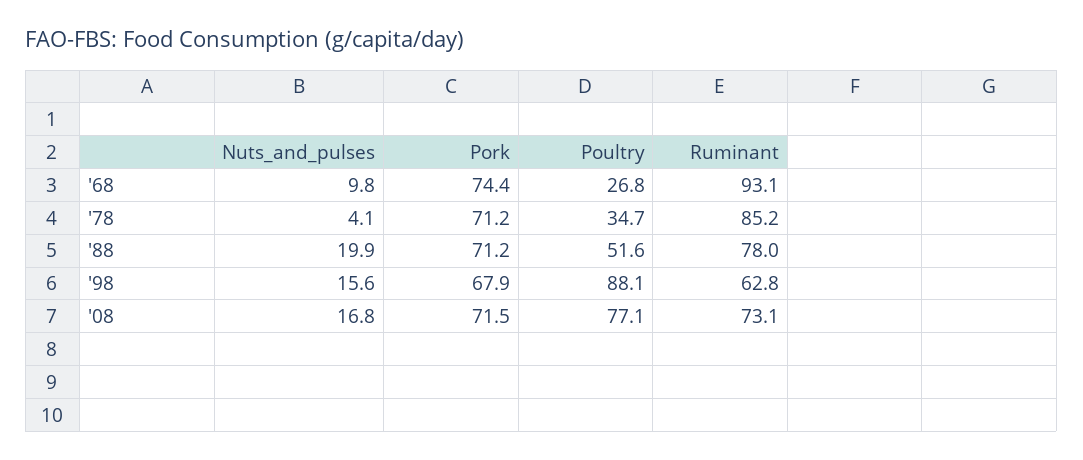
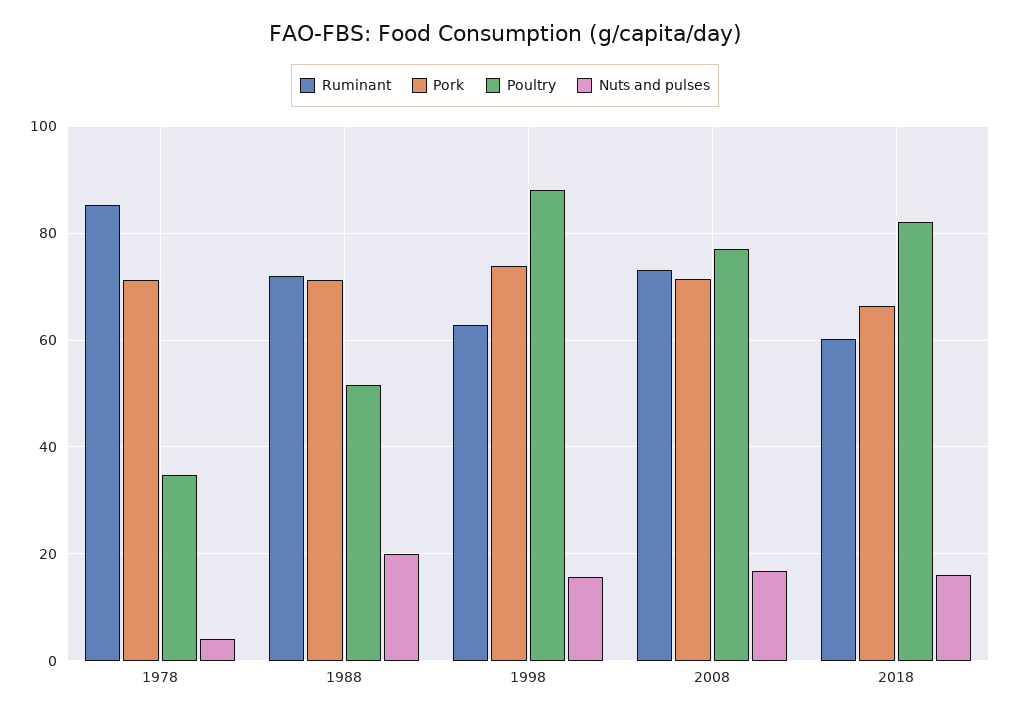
Nuts_and_pulses, '68: 9.8 -> none
Pork, '68: 74.4 -> none
Poultry, '68: 26.8 -> none
Ruminant, '68: 93.1 -> none
Ruminant, '88: 78 -> 72
Pork, '98: 67.9 -> 74
Ruminant, 2018: none -> 60
Pork, 2018: none -> 66
Poultry, 2018: none -> 82
Nuts_and_pulses, 2018: none -> 16

